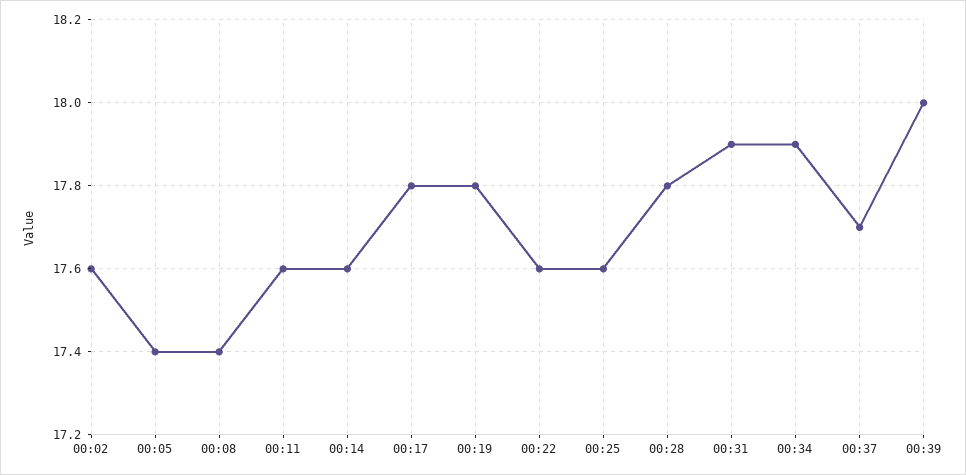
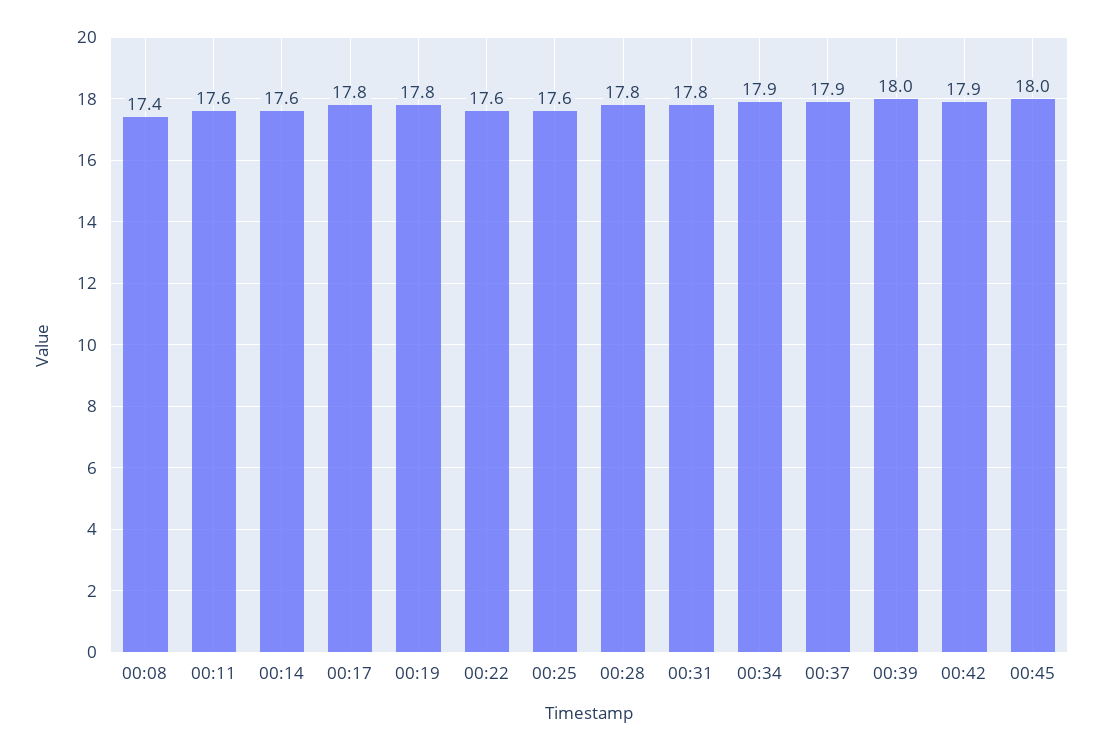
00:02: 17.6 -> none
00:05: 17.4 -> none
00:31: 17.9 -> 17.8
00:37: 17.7 -> 17.9
00:42: none -> 17.9
00:45: none -> 18

